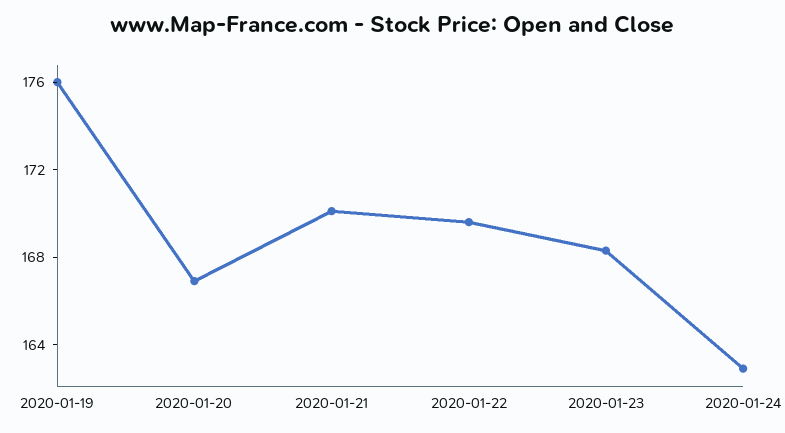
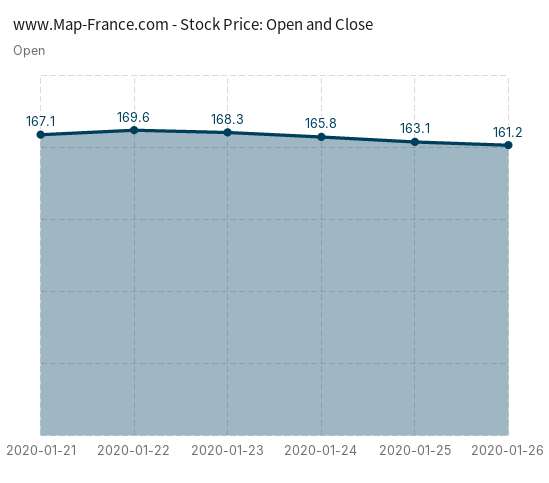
2020-01-19: 176 -> none
2020-01-20: 167 -> none
2020-01-21: 170 -> 167.1
2020-01-24: 163 -> 165.8
2020-01-25: none -> 163.1
2020-01-26: none -> 161.2

